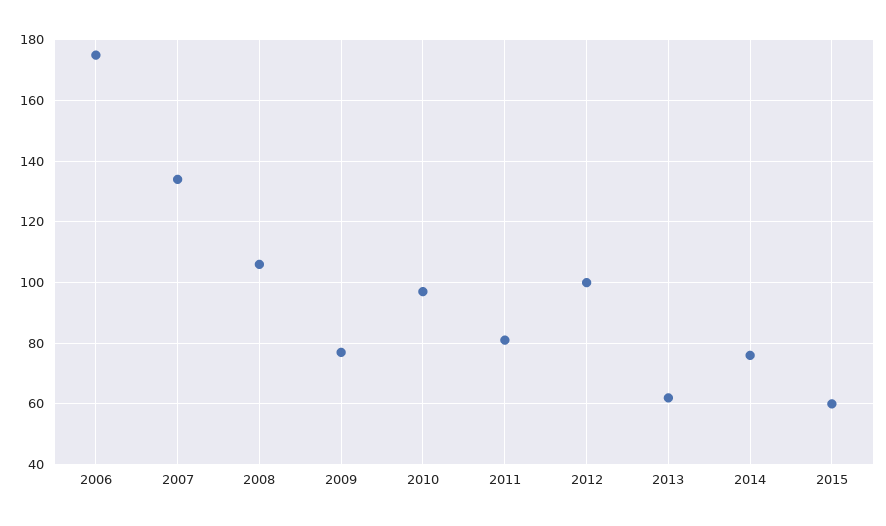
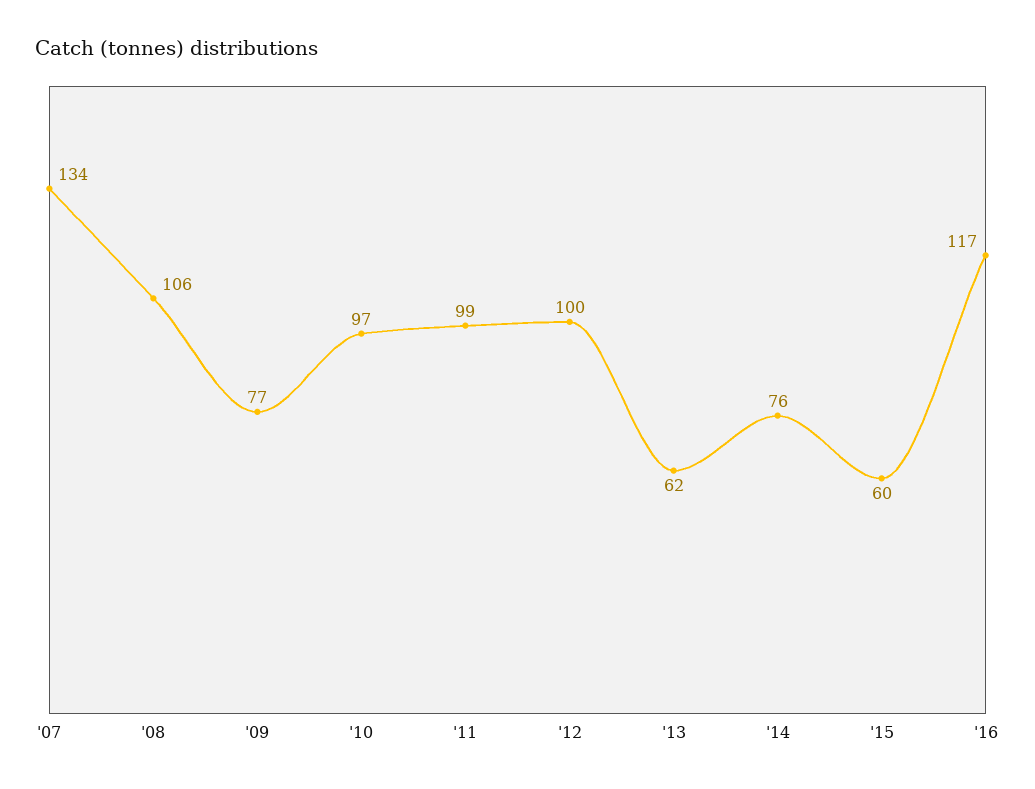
2006: 175 -> none
2011: 80 -> 99
'16: none -> 117

